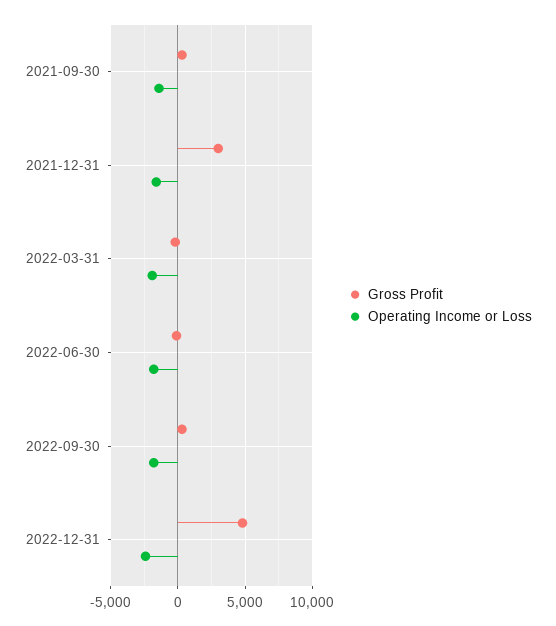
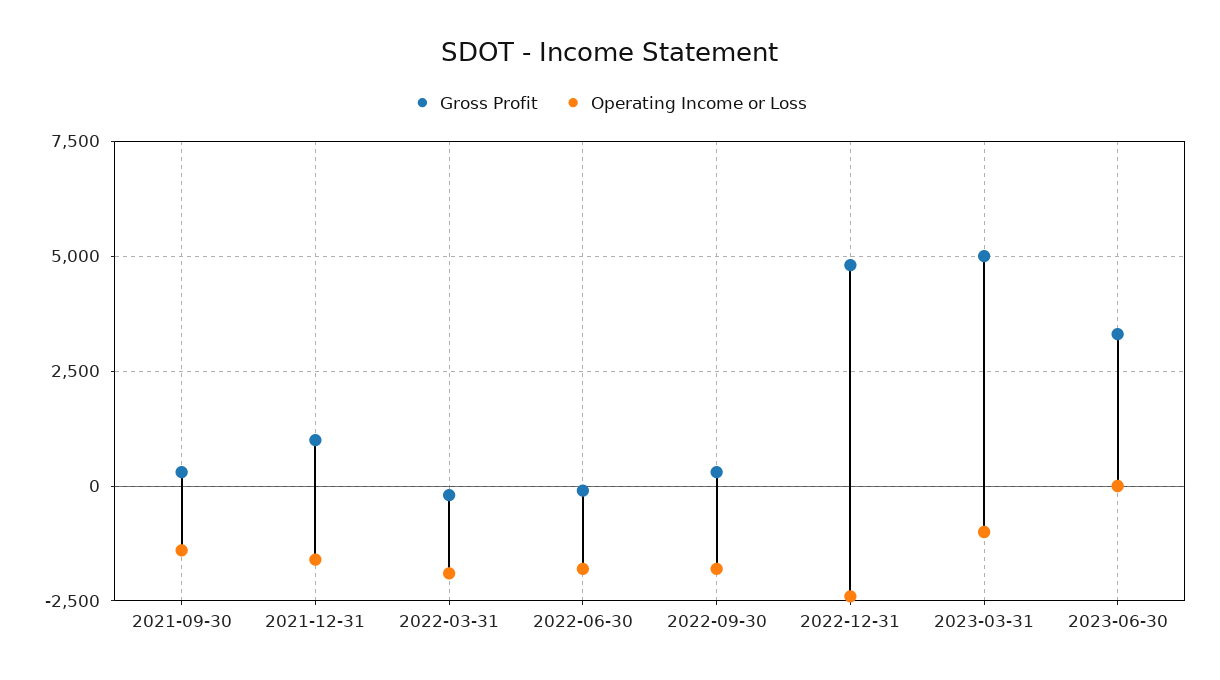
Gross Profit, 2021-12-31: 3000 -> 1000
Gross Profit, 2023-03-31: none -> 5000
Operating Income or Loss, 2023-03-31: none -> -1000
Gross Profit, 2023-06-30: none -> 3250
Operating Income or Loss, 2023-06-30: none -> 0

